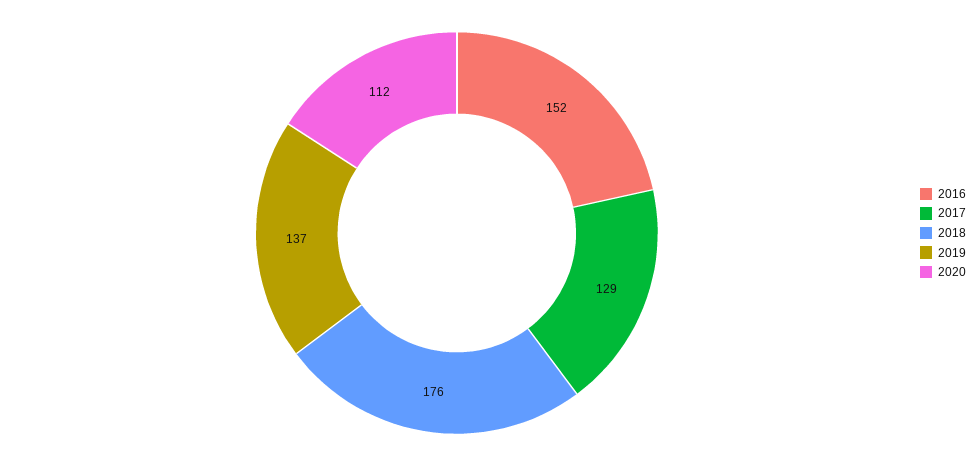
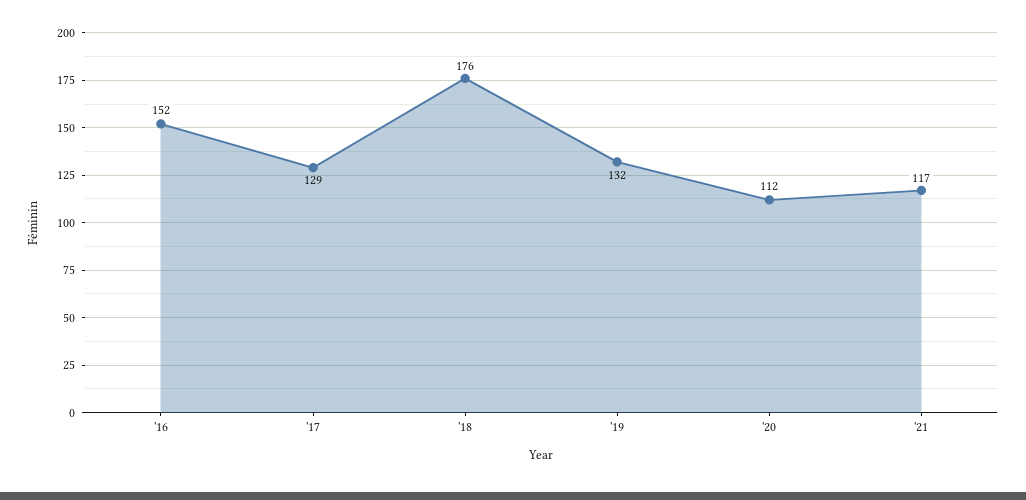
2019: 137 -> 132
'21: none -> 117

